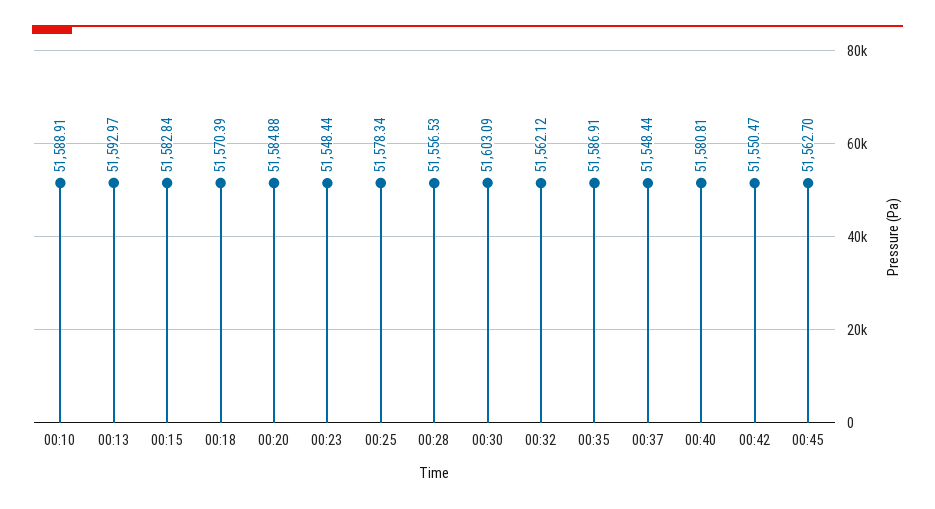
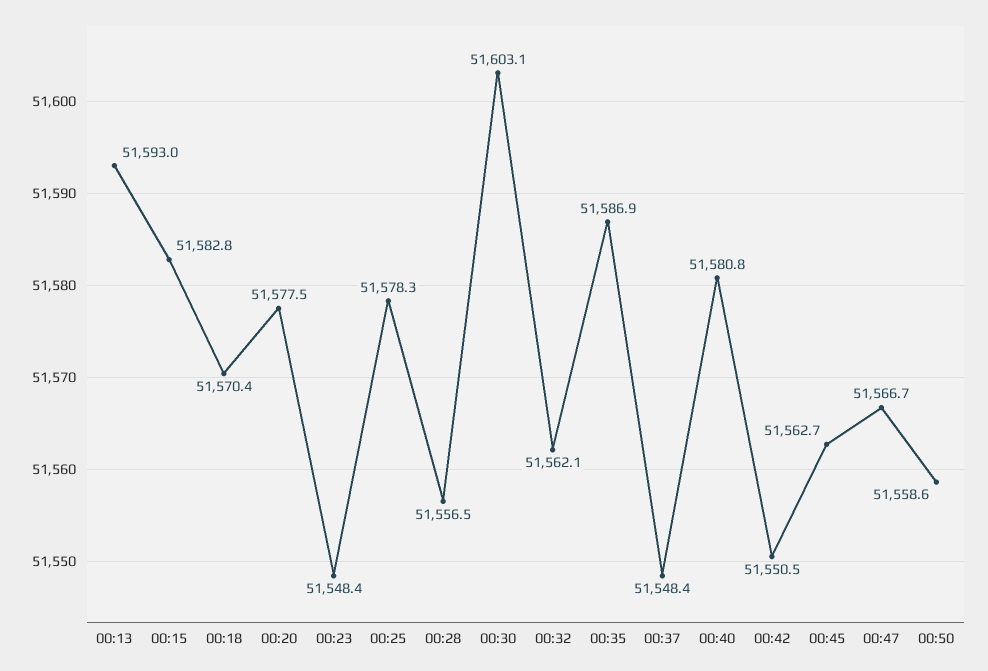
00:10: 51588.91 -> none
00:20: 51584.88 -> 51577.5
00:47: none -> 51566.7
00:50: none -> 51558.6

